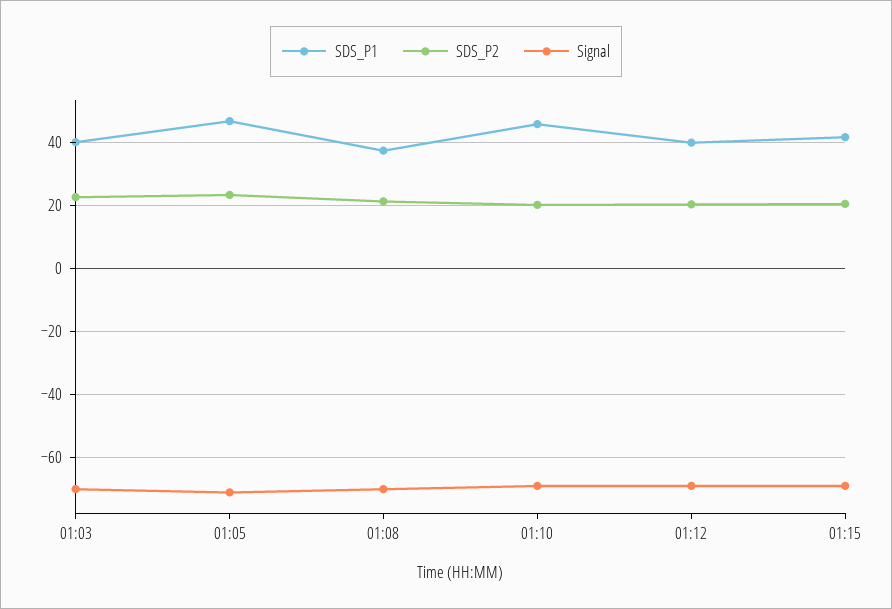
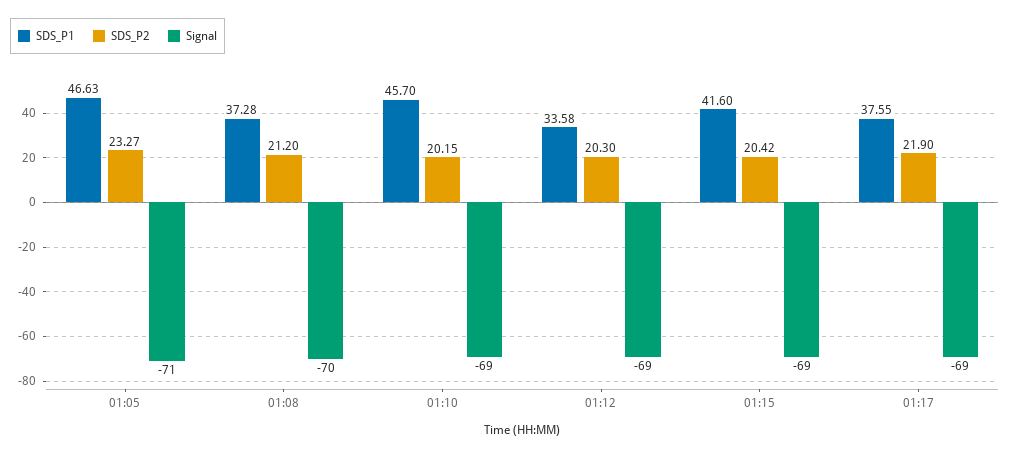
SDS_P1, 01:03: 40 -> none
SDS_P2, 01:03: 22 -> none
Signal, 01:03: -70 -> none
SDS_P1, 01:12: 40 -> 33.58
SDS_P1, 01:17: none -> 37.55
SDS_P2, 01:17: none -> 21.9
Signal, 01:17: none -> -69

